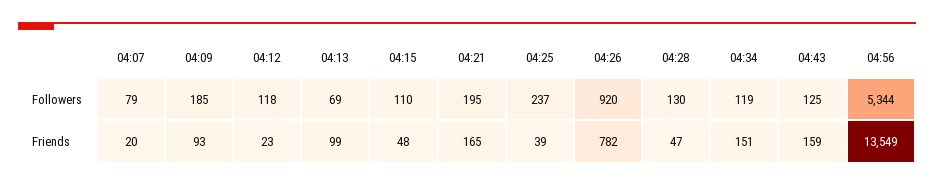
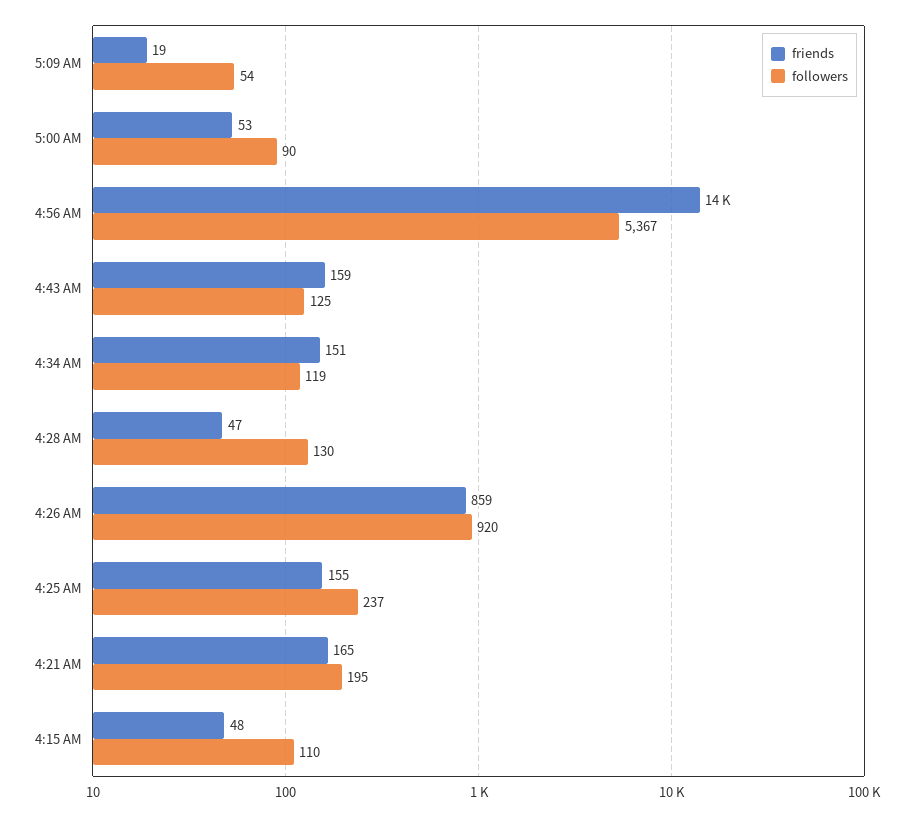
Followers, 04:07: 79 -> none
Followers, 04:09: 185 -> none
Followers, 04:12: 118 -> none
Followers, 04:13: 69 -> none
Followers, 04:56: 5344 -> 5367
Friends, 04:07: 20 -> none
Friends, 04:09: 93 -> none
Friends, 04:12: 23 -> none
Friends, 04:13: 99 -> none
Friends, 04:25: 39 -> 155
Friends, 04:26: 782 -> 859
Friends, 5:09 AM: none -> 19
Followers, 5:09 AM: none -> 54
Friends, 5:00 AM: none -> 53
Followers, 5:00 AM: none -> 90

